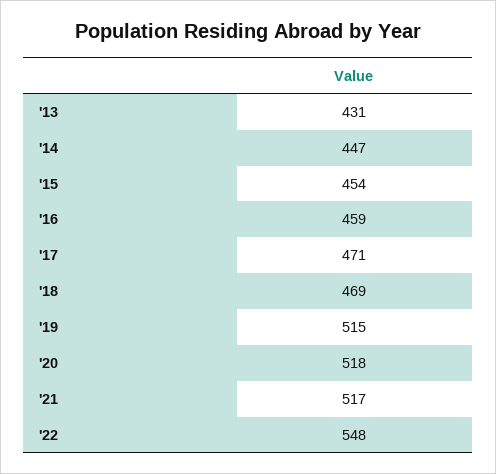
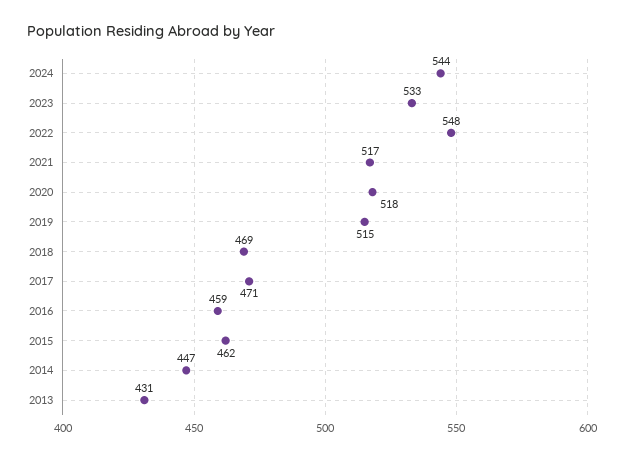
'15: 454 -> 462
2024: none -> 544
2023: none -> 533

